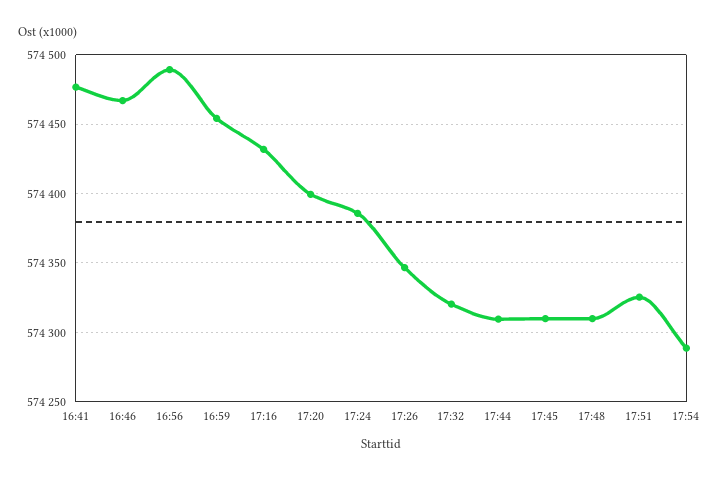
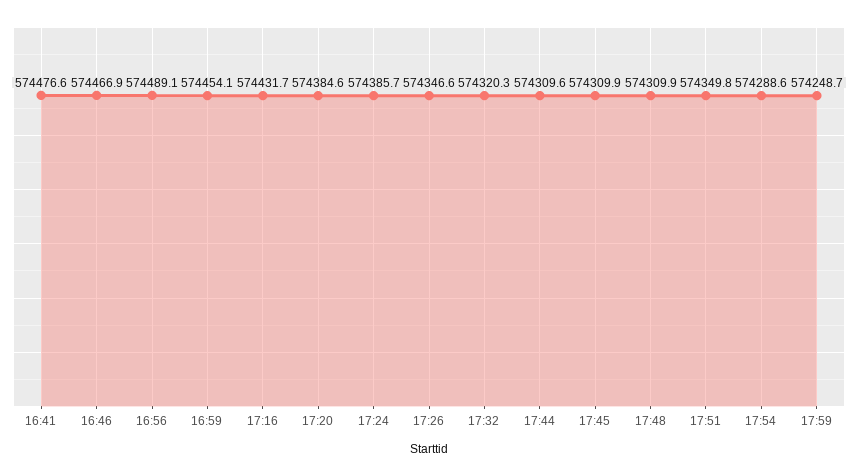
17:20: 574400 -> 574384.6
17:51: 574325 -> 574349.8
17:59: none -> 574248.7

